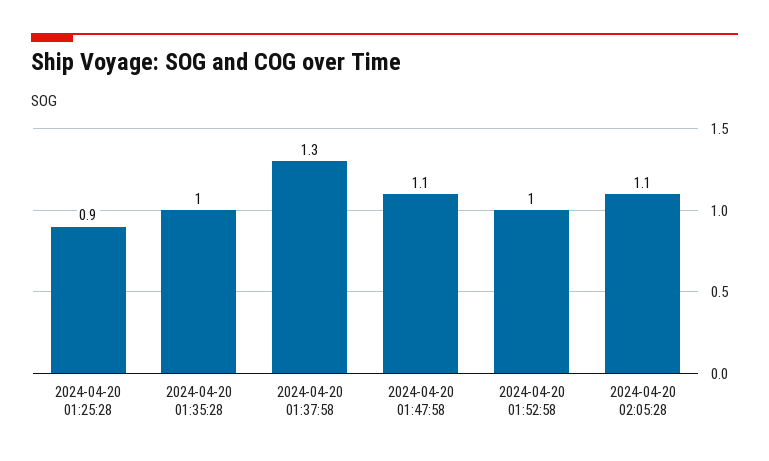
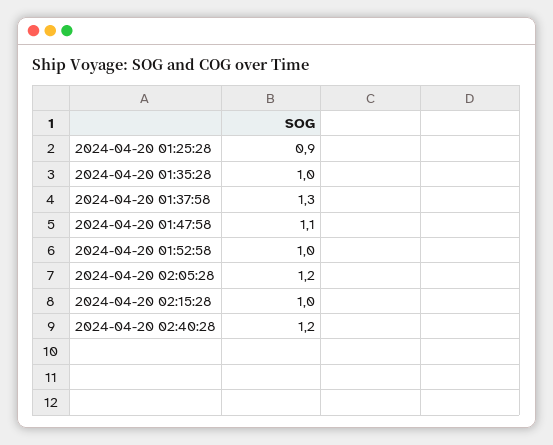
2024-04-20 02:05:28: 1.1 -> 1.2
2024-04-20 02:15:28: none -> 1
2024-04-20 02:40:28: none -> 1.2

